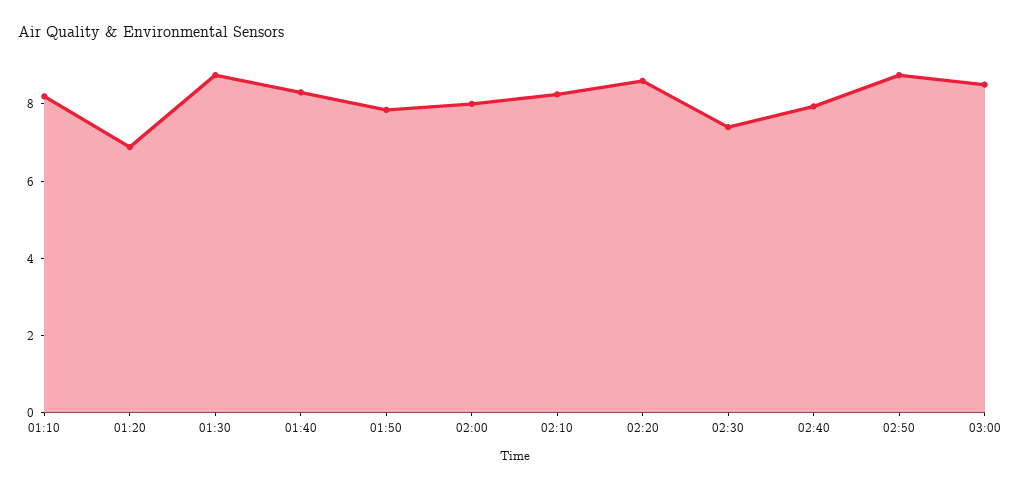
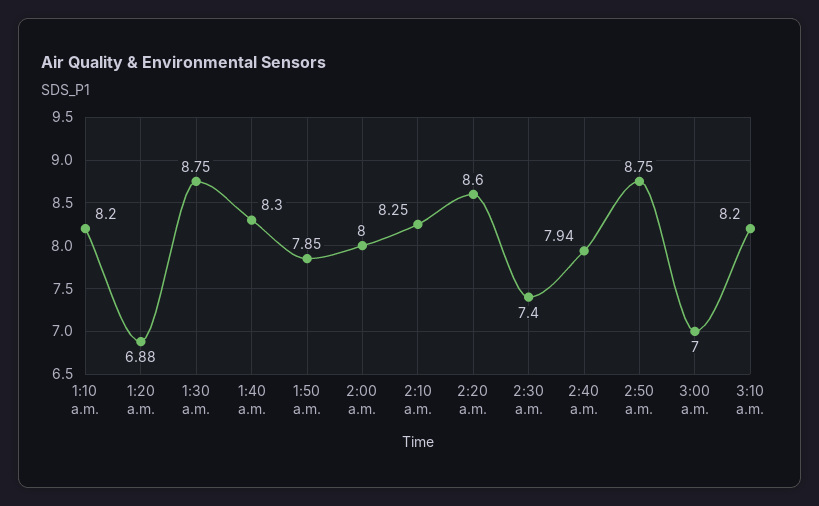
03:00: 8.5 -> 7
3:10 a.m.: none -> 8.2

